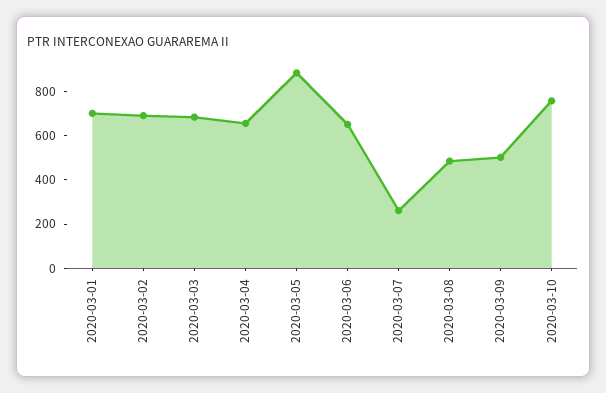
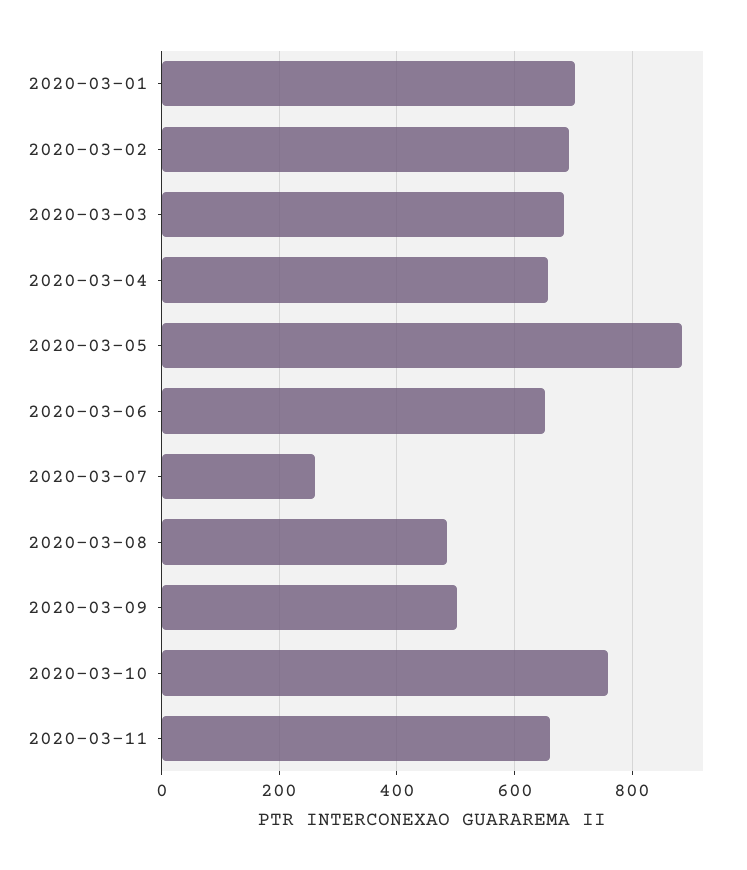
2020-03-11: none -> 660

